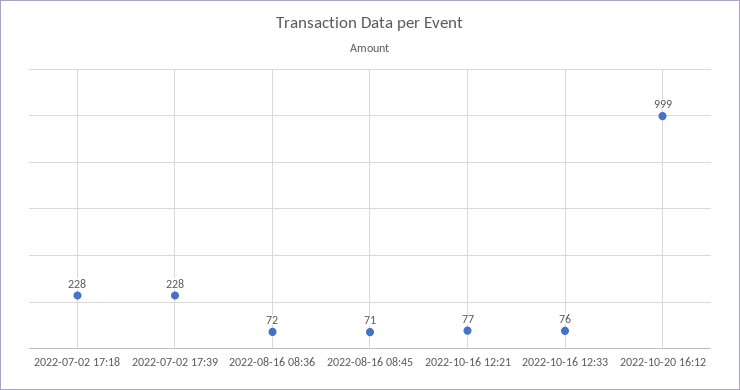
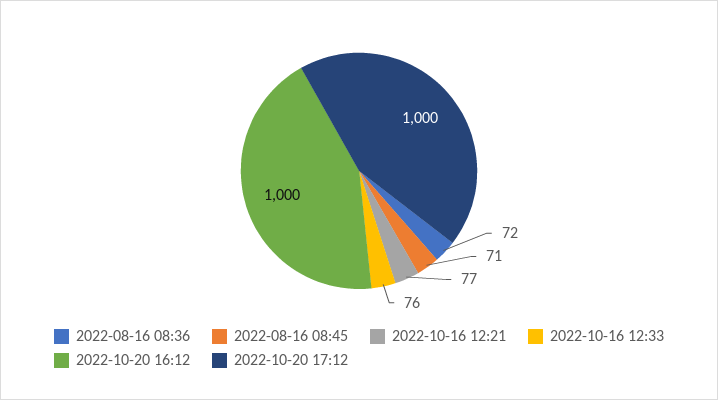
2022-07-02 17:18: 228 -> none
2022-07-02 17:39: 228 -> none
2022-10-20 16:12: 999 -> 1000
2022-10-20 17:12: none -> 1000

